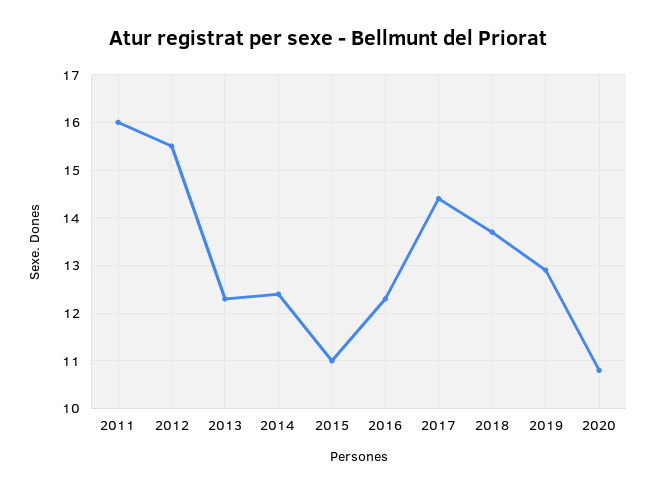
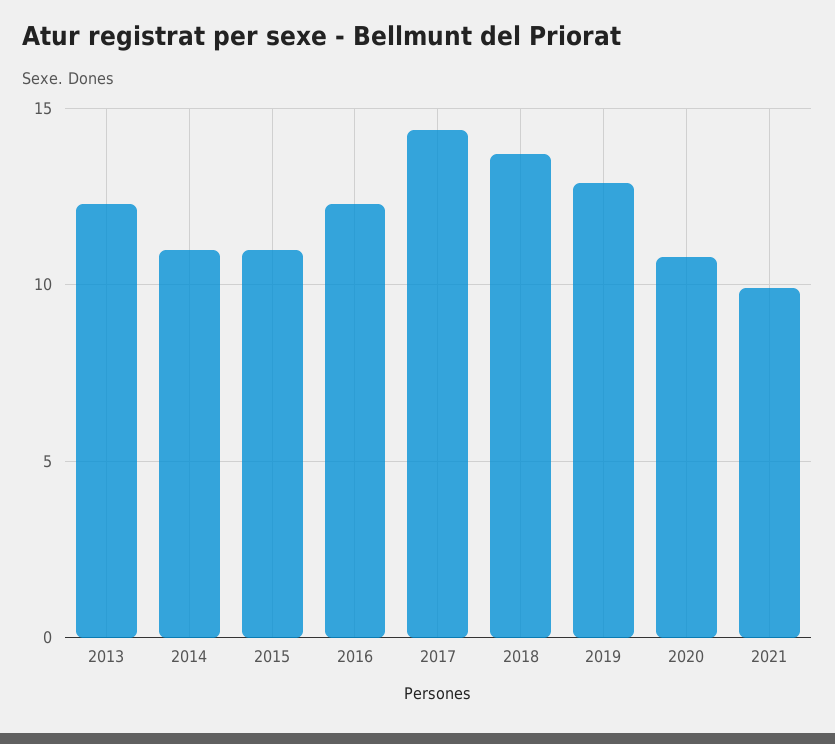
2011: 16 -> none
2012: 15.5 -> none
2014: 12.5 -> 11
2021: none -> 10

